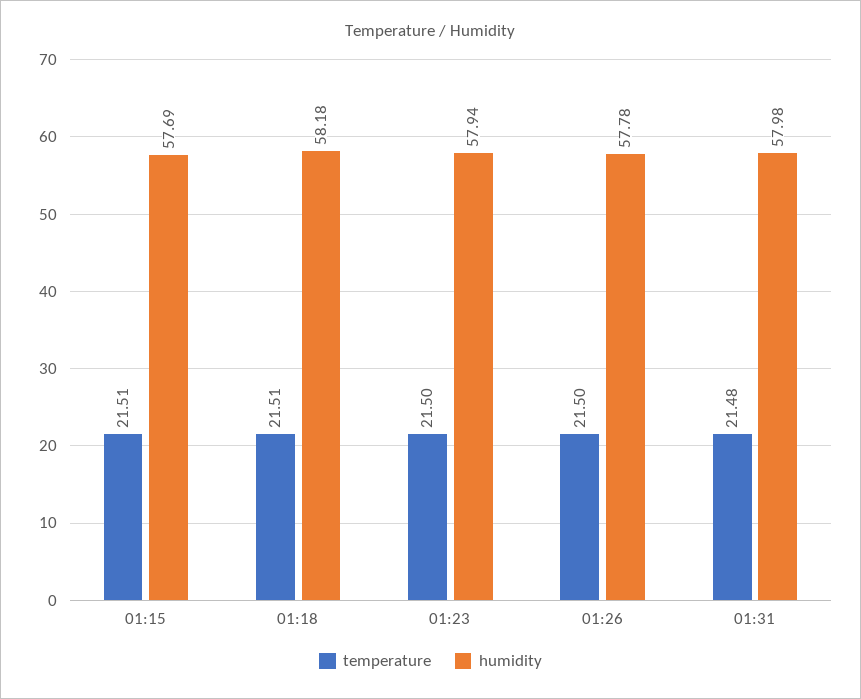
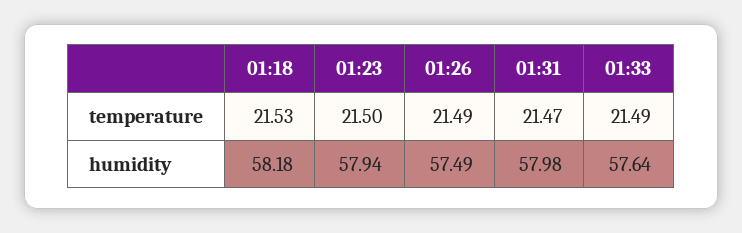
temperature, 01:15: 21.51 -> none
humidity, 01:15: 57.69 -> none
temperature, 01:18: 21.51 -> 21.53
temperature, 01:26: 21.5 -> 21.49
humidity, 01:26: 57.78 -> 57.49
temperature, 01:31: 21.48 -> 21.47
temperature, 01:33: none -> 21.49
humidity, 01:33: none -> 57.64

